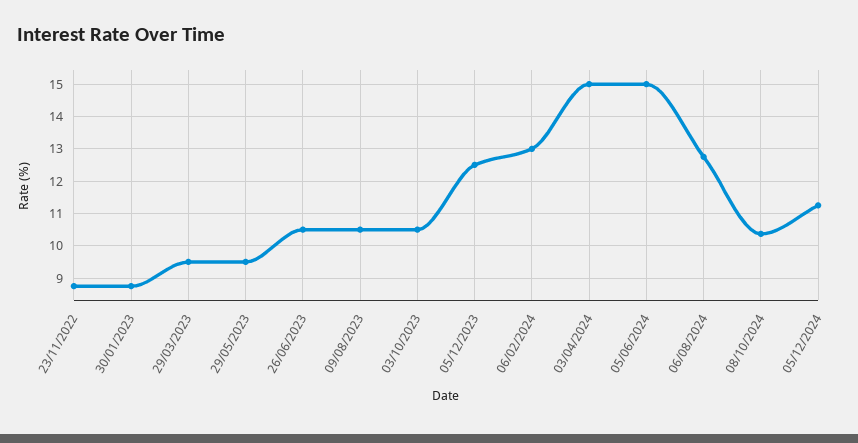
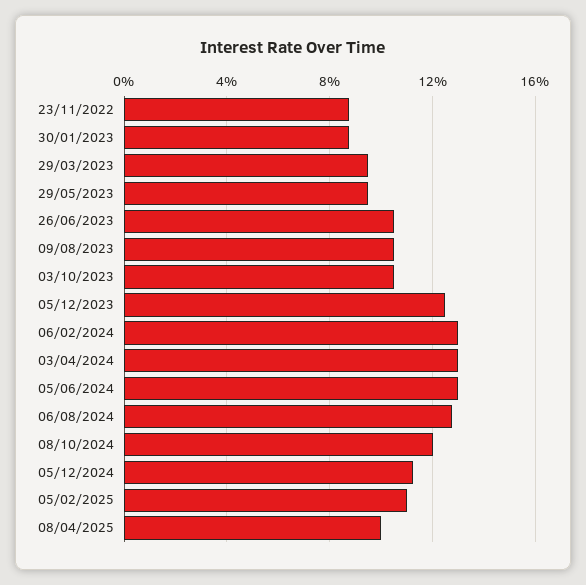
03/04/2024: 15 -> 13
05/06/2024: 15 -> 13
08/10/2024: 10.4 -> 12
05/02/2025: none -> 11
08/04/2025: none -> 10

